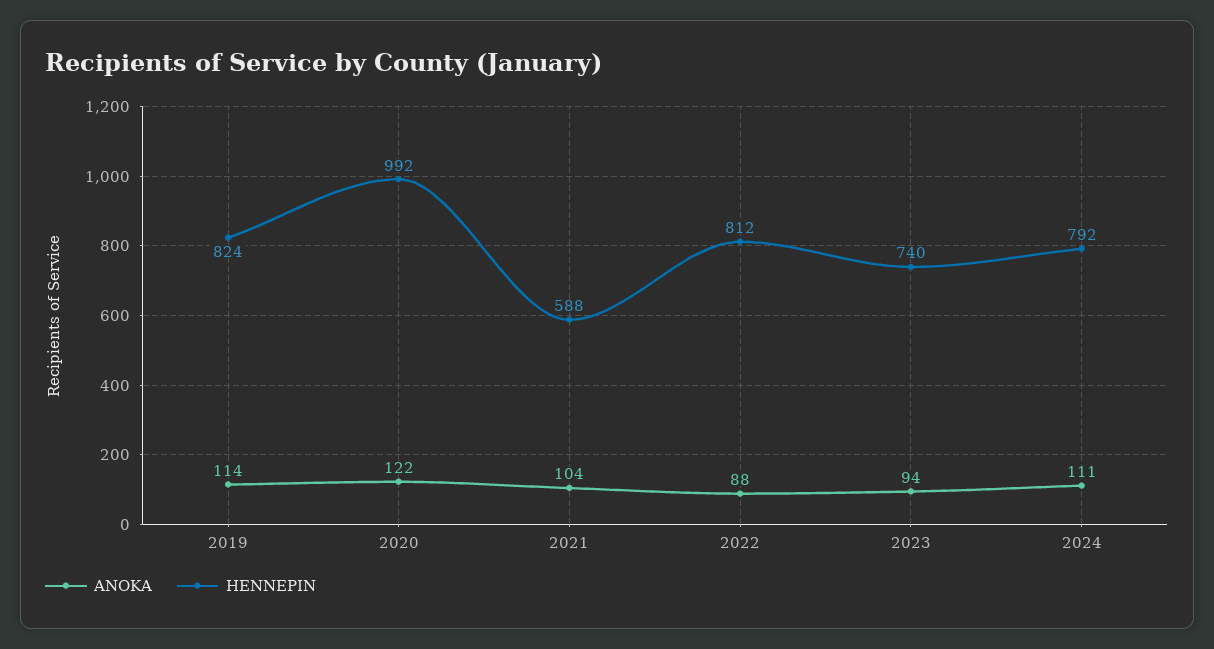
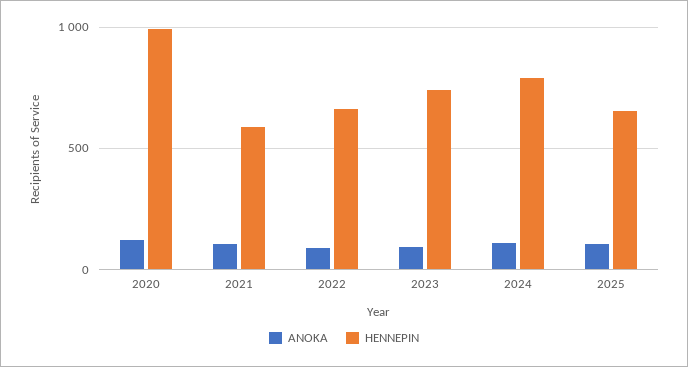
ANOKA, 2019: 114 -> none
HENNEPIN, 2019: 824 -> none
HENNEPIN, 2022: 812 -> 650
ANOKA, 2025: none -> 100
HENNEPIN, 2025: none -> 650

